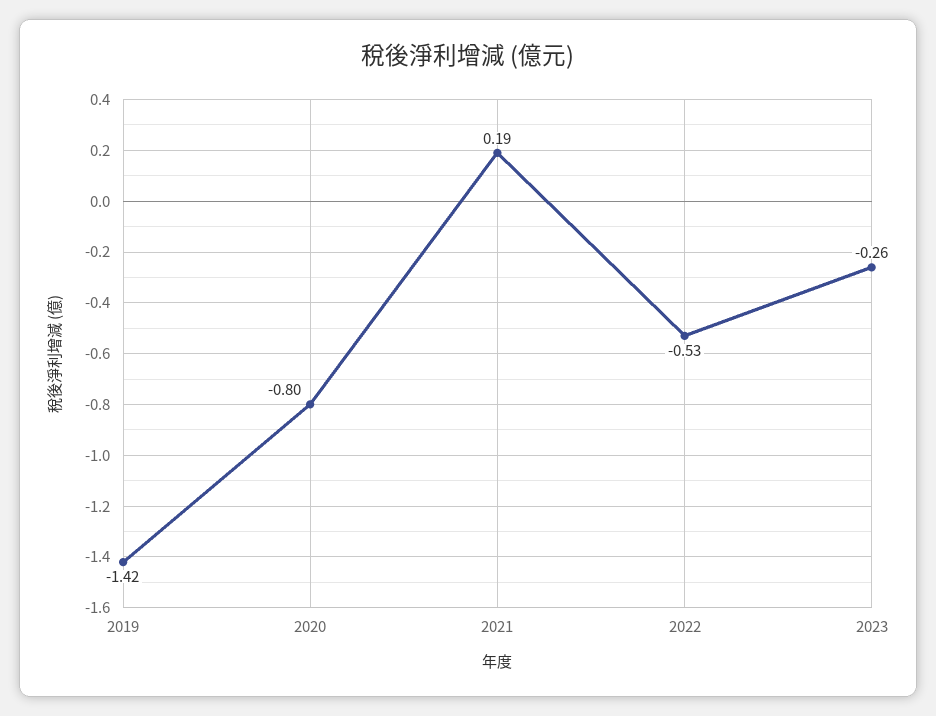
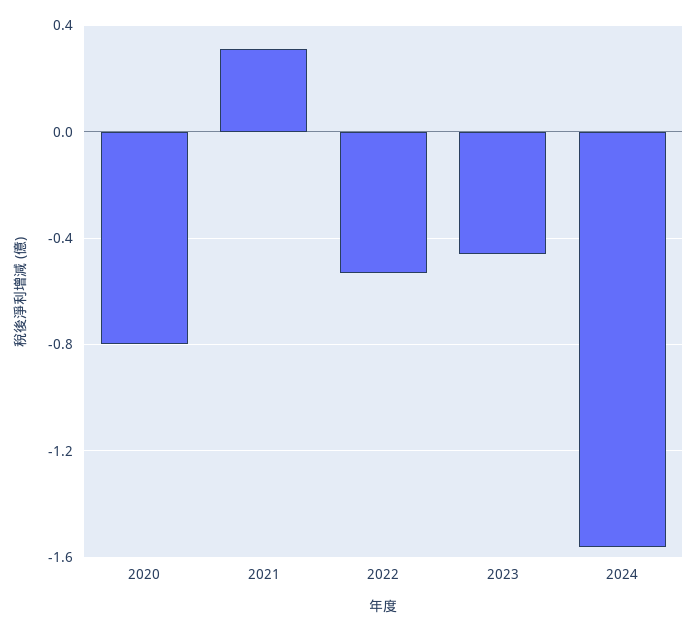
2019: -1.42 -> none
2021: 0.19 -> 0.3
2023: -0.26 -> -0.45
2024: none -> -1.55

